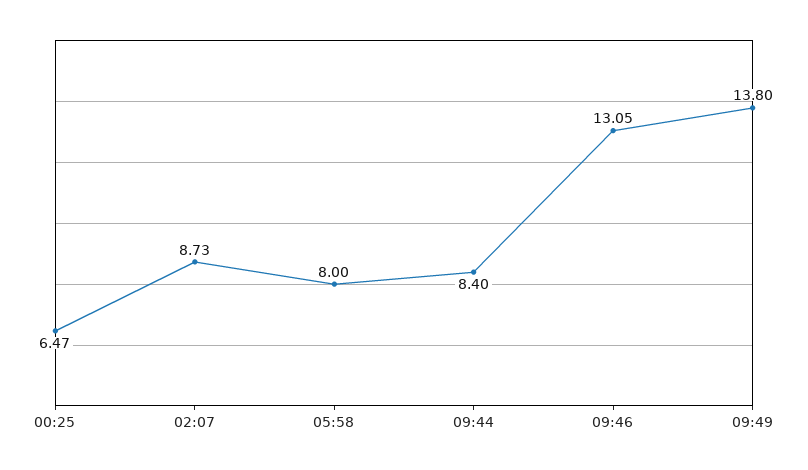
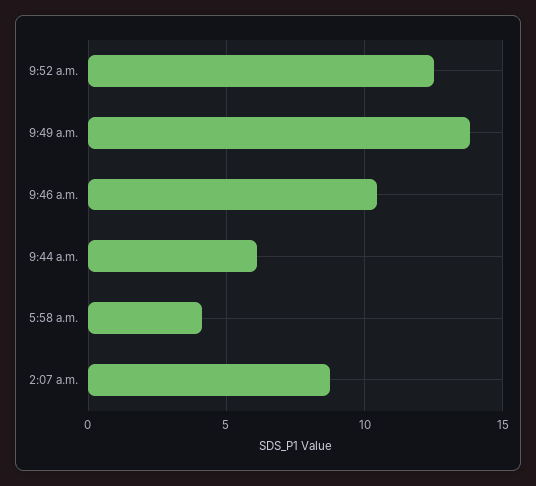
00:25: 6.47 -> none
05:58: 8 -> 4
09:44: 8.4 -> 6
09:46: 13.05 -> 10.5
9:52 a.m.: none -> 12.5

